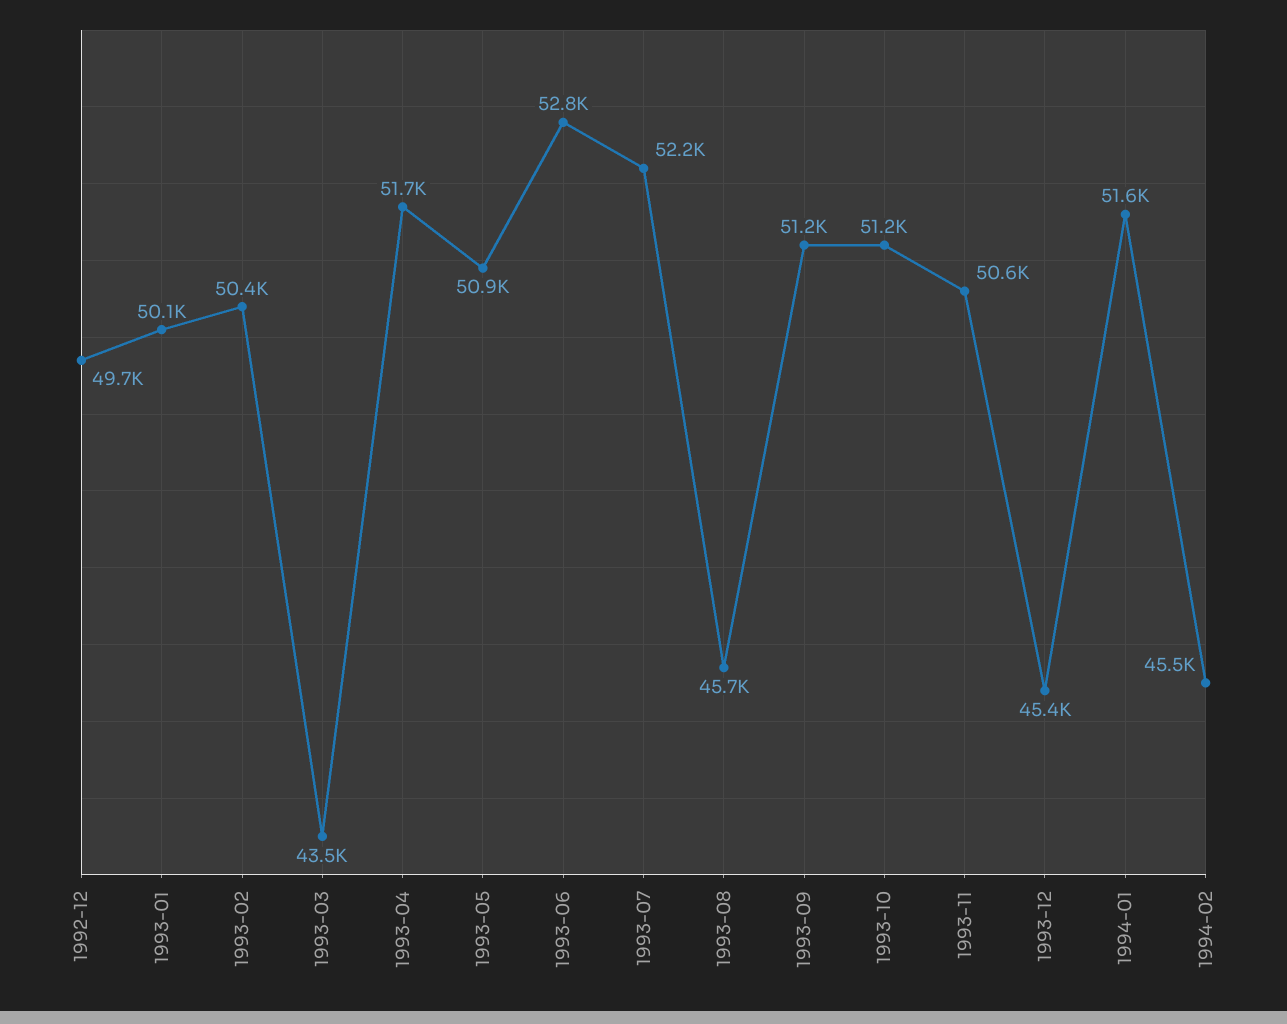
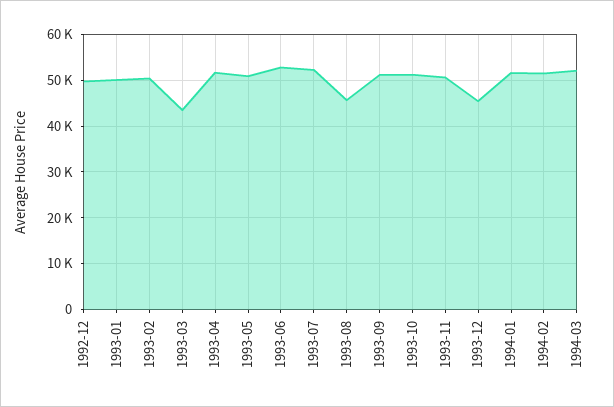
1994-02: 45500 -> 52000
1994-03: none -> 52000

